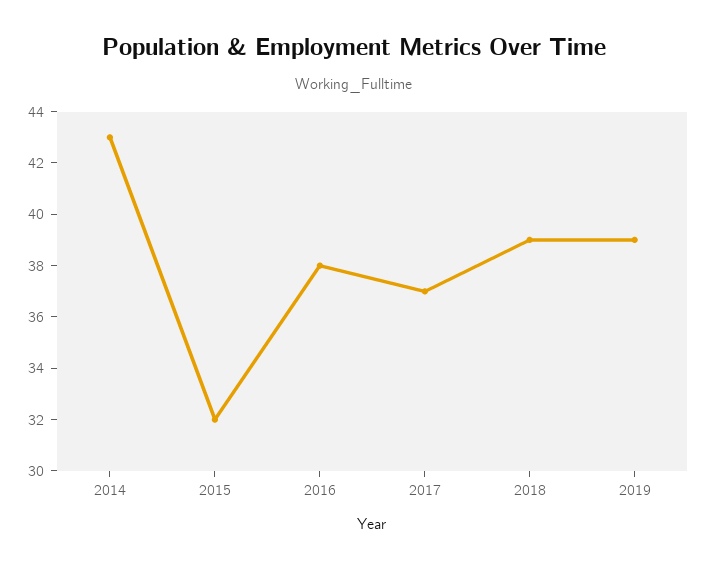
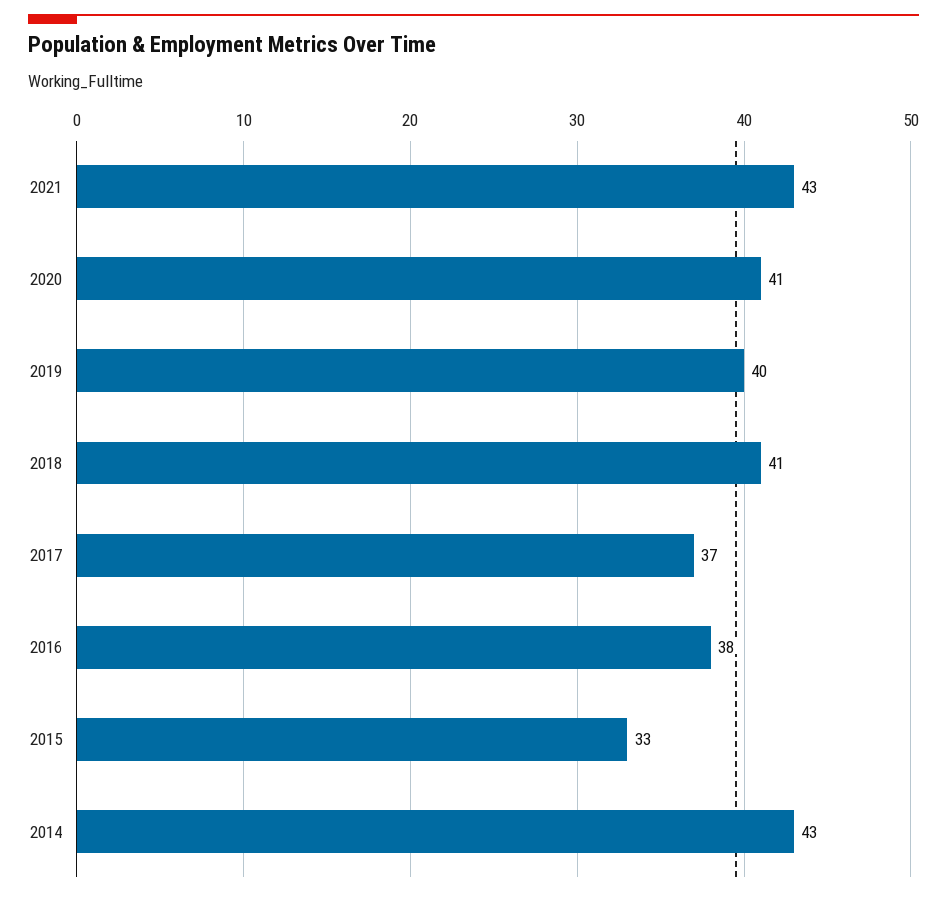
2015: 32 -> 33
2018: 39 -> 41
2019: 39 -> 40
2021: none -> 43
2020: none -> 41

